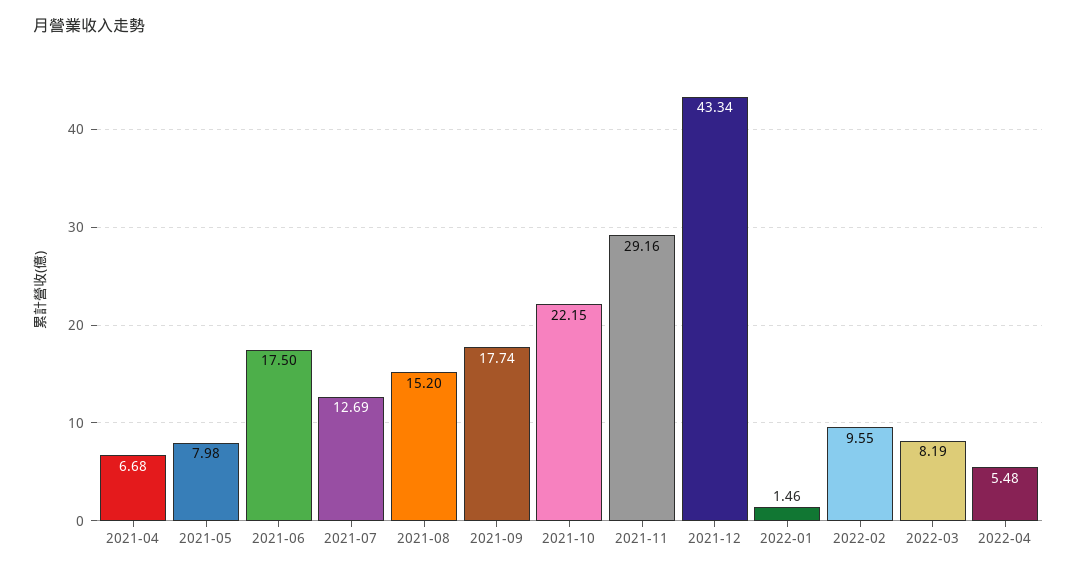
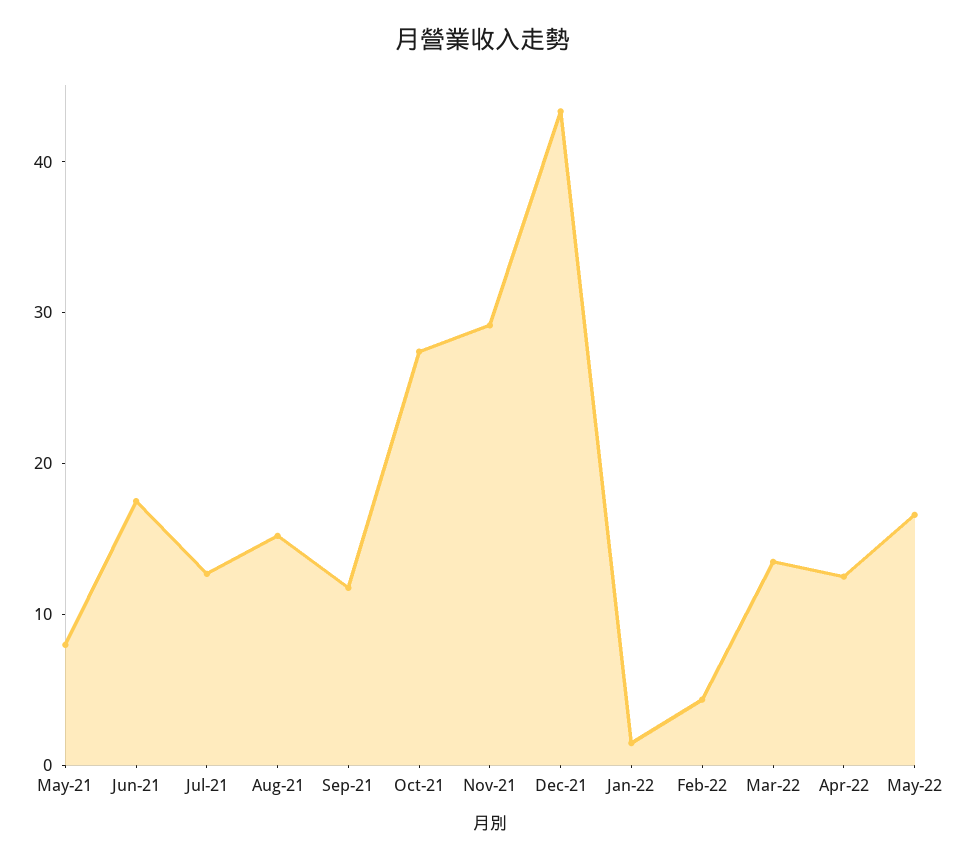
2021-04: 6.68 -> none
2021-09: 17.74 -> 12
2021-10: 22.15 -> 28
2022-02: 9.55 -> 4
2022-03: 8.19 -> 14
2022-04: 5.48 -> 12
May-22: none -> 16

